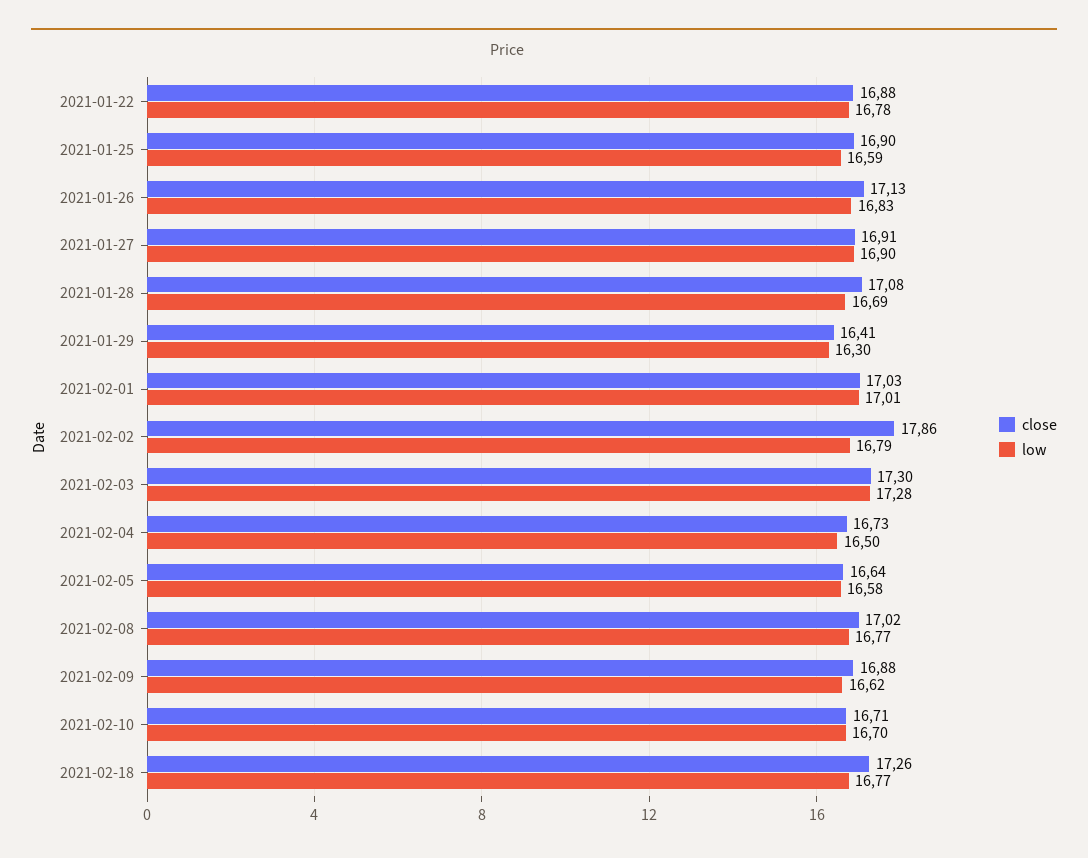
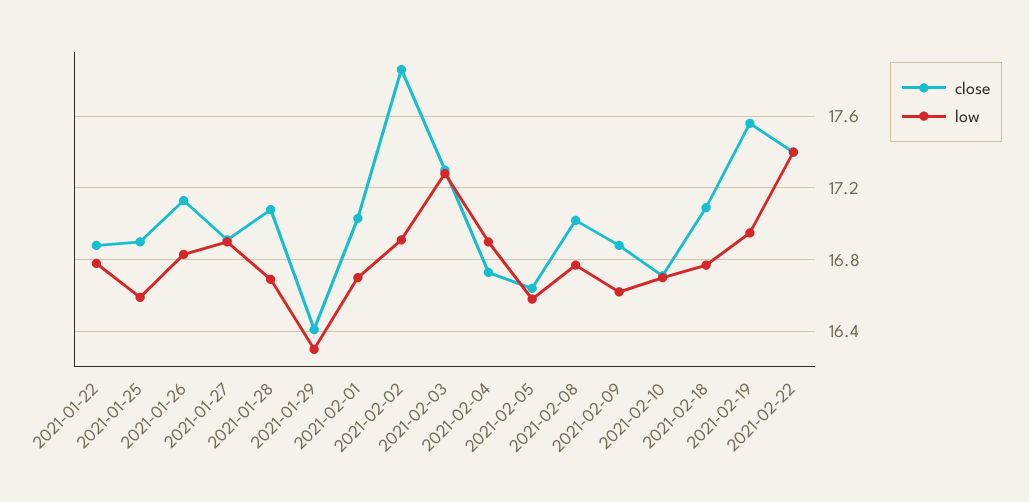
low, 2021-02-01: 17.01 -> 16.7
low, 2021-02-02: 16.79 -> 16.9
low, 2021-02-04: 16.5 -> 16.9
close, 2021-02-18: 17.26 -> 17.1
close, 2021-02-19: none -> 17.55
low, 2021-02-19: none -> 16.95
close, 2021-02-22: none -> 17.4
low, 2021-02-22: none -> 17.4

